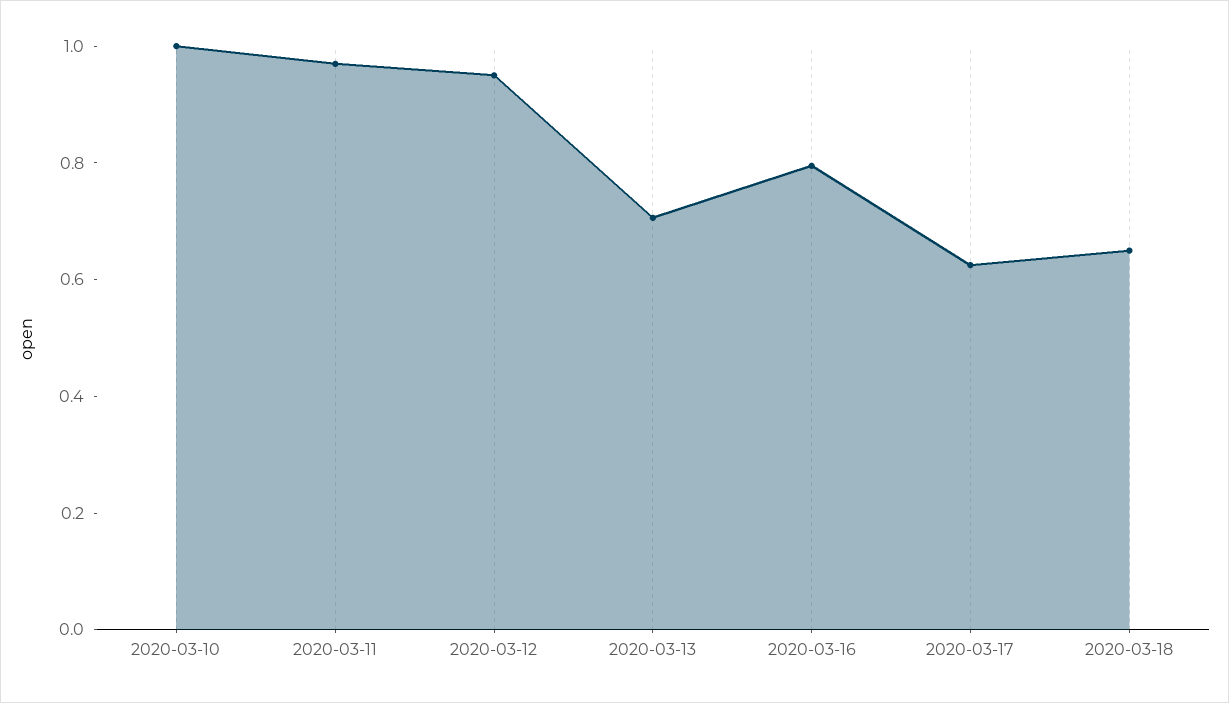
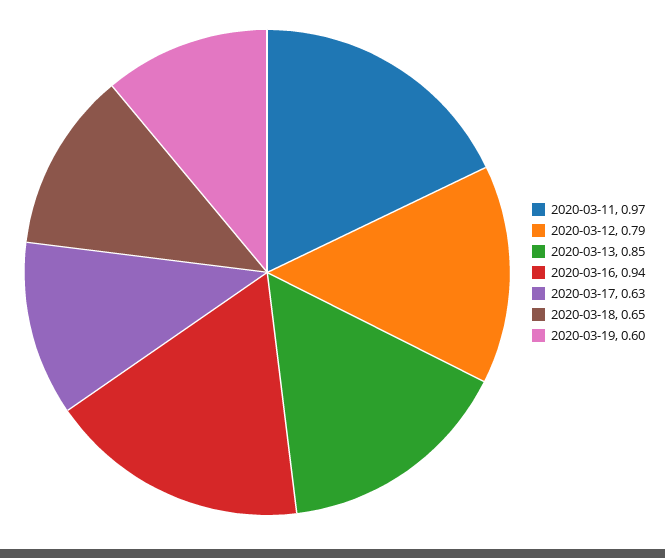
2020-03-10: 1 -> none
2020-03-12: 0.95 -> 0.79
2020-03-13: 0.7 -> 0.85
2020-03-16: 0.8 -> 0.94
2020-03-19: none -> 0.6

